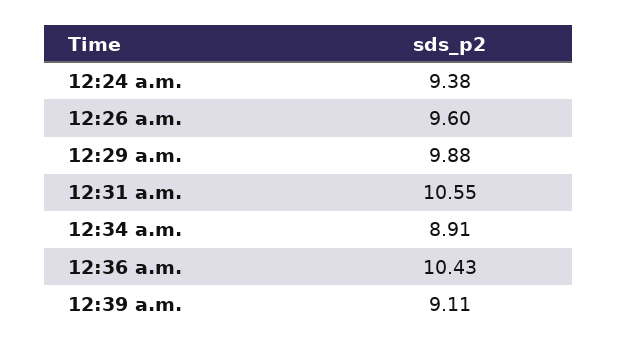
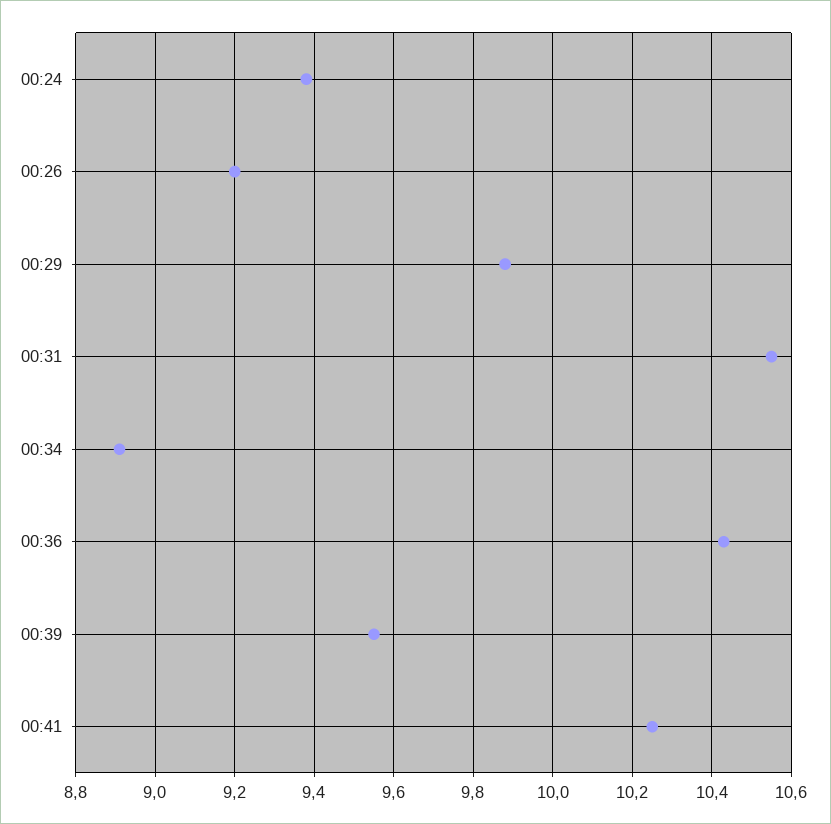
12:26 a.m.: 9.6 -> 9.2
12:39 a.m.: 9.11 -> 9.55
00:41: none -> 10.25

